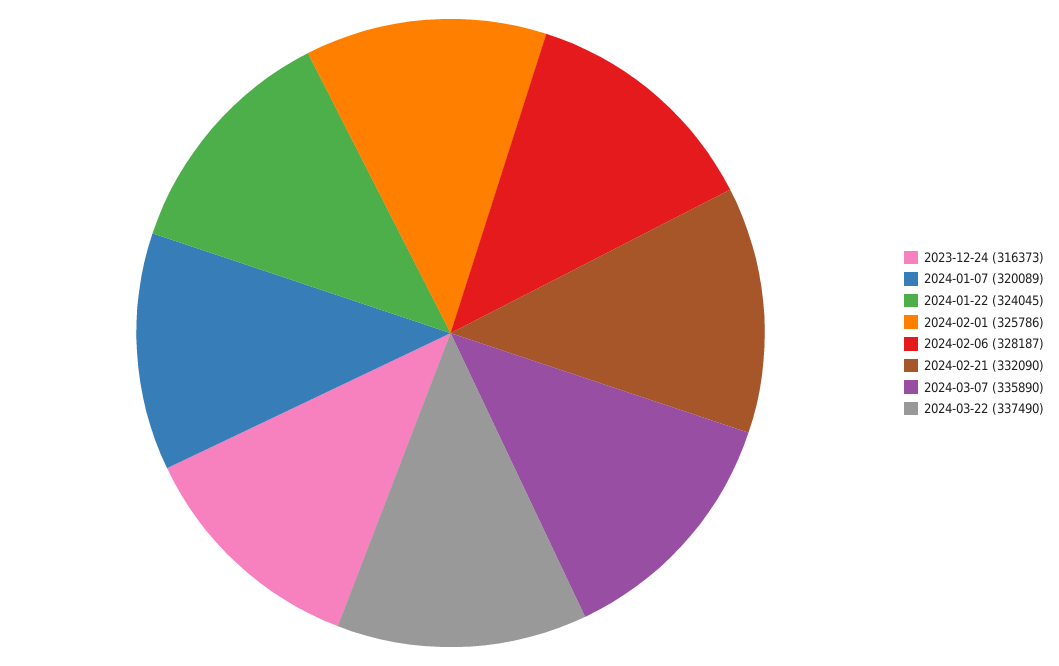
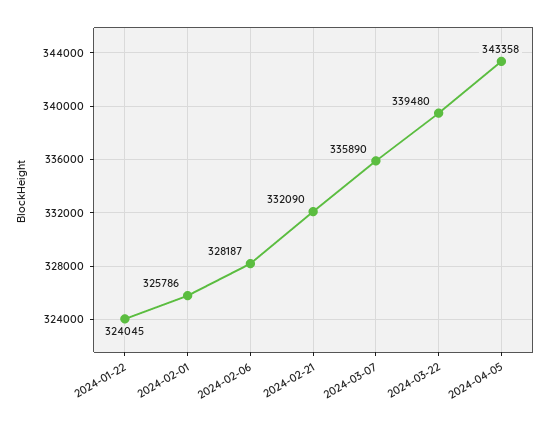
2023-12-24: 316373 -> none
2024-01-07: 320089 -> none
2024-03-22: 337490 -> 339480
2024-04-05: none -> 343358

